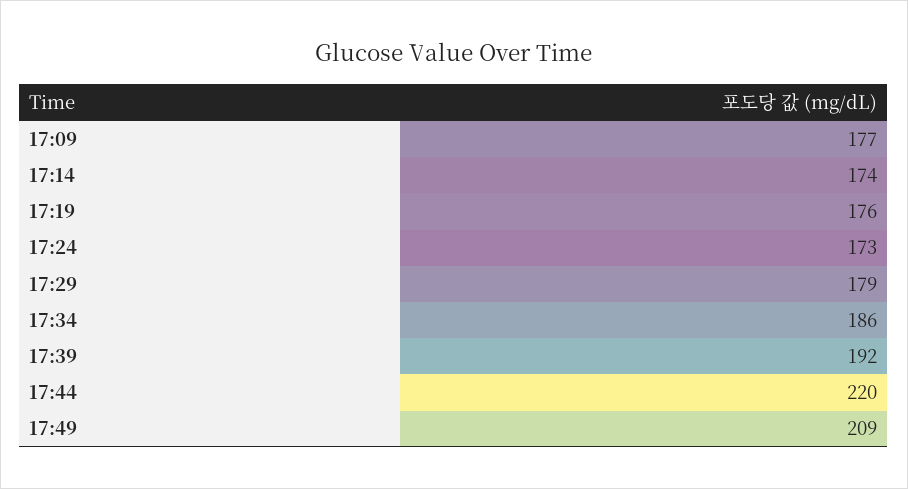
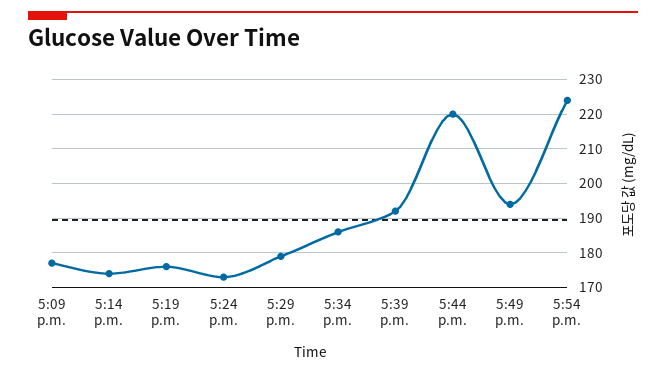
17:49: 209 -> 195
5:54 p.m.: none -> 225

